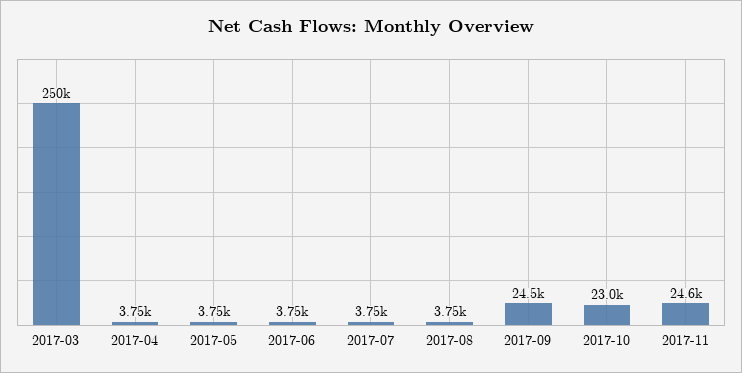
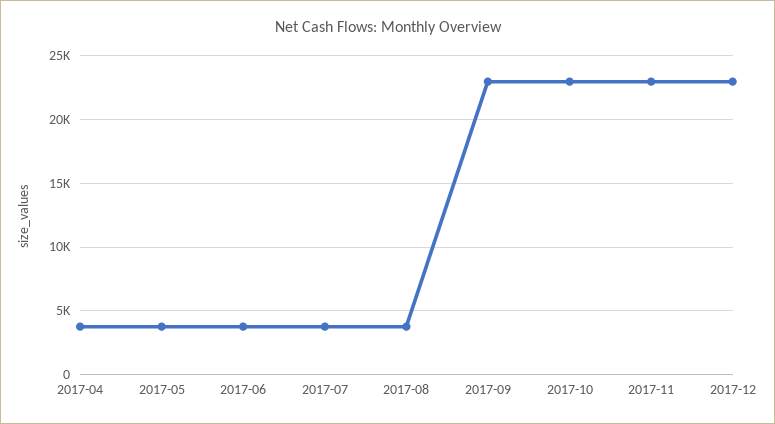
2017-03: 250000 -> none
2017-09: 24500 -> 23000
2017-11: 24600 -> 23000
2017-12: none -> 23000

